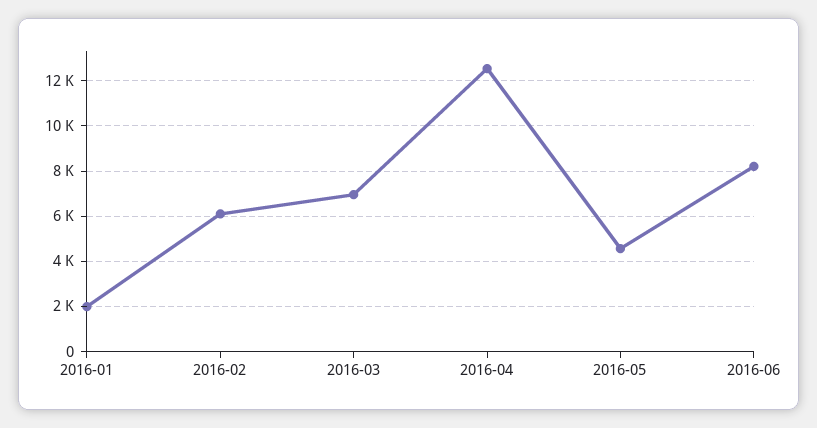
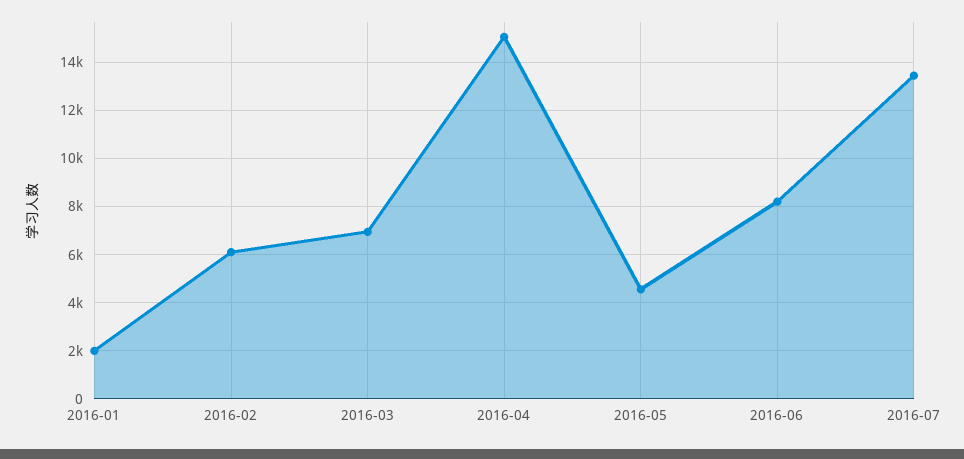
2016-04: 12500 -> 15000
2016-07: none -> 13500

